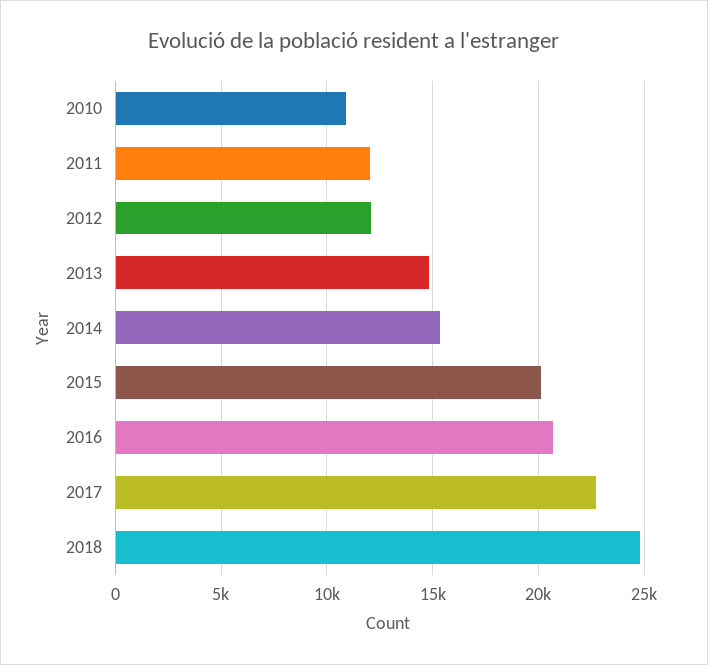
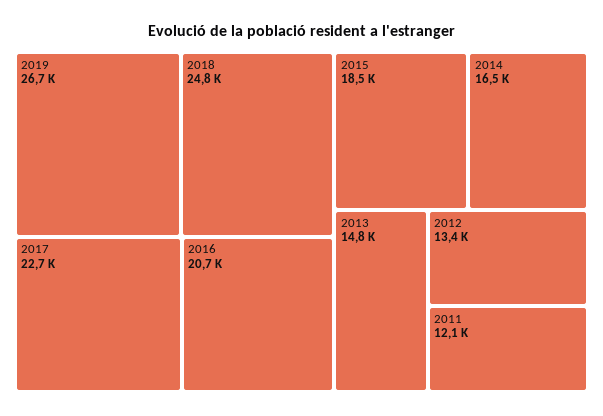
2010: 11000 -> none
2012: 12000 -> 13400
2014: 15500 -> 16500
2015: 20000 -> 18500
2019: none -> 26700

